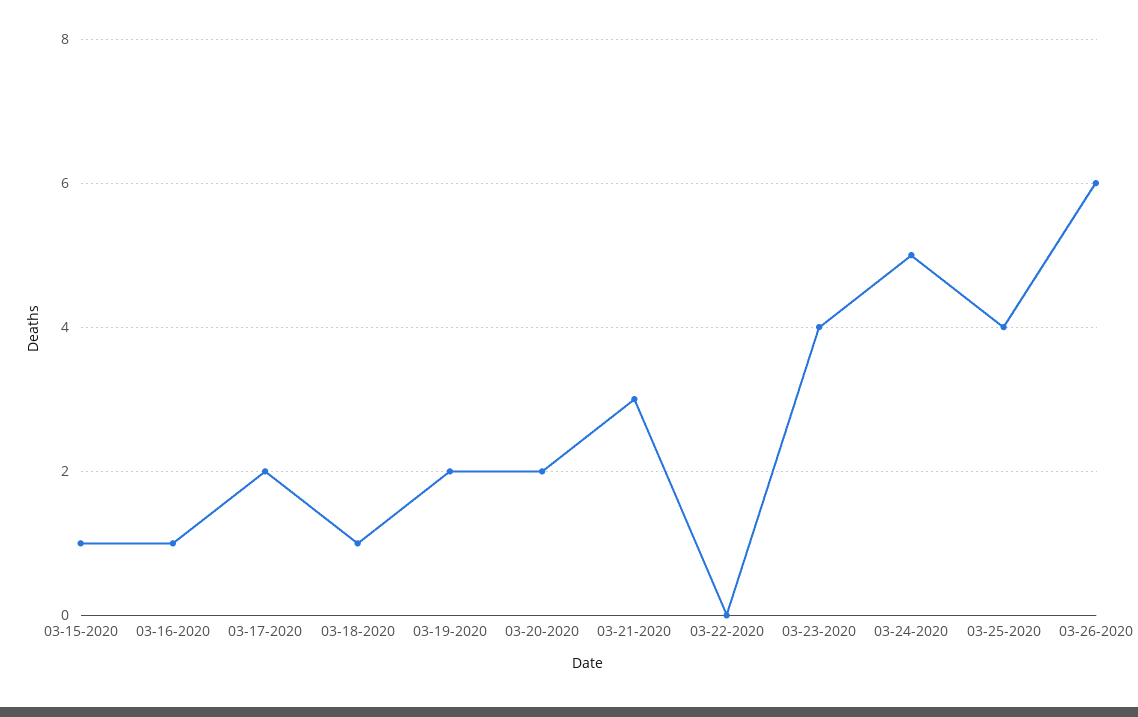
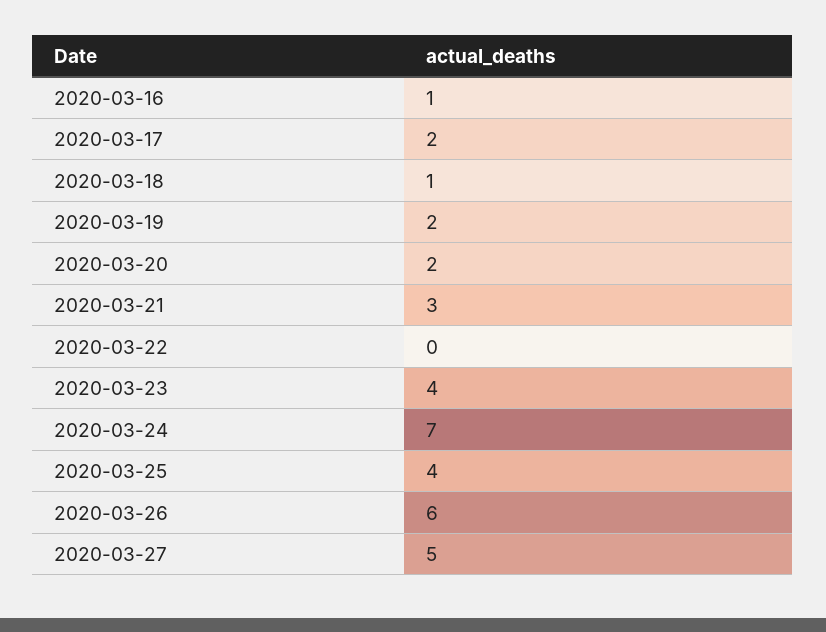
03-15-2020: 1 -> none
03-24-2020: 5 -> 7
2020-03-27: none -> 5

